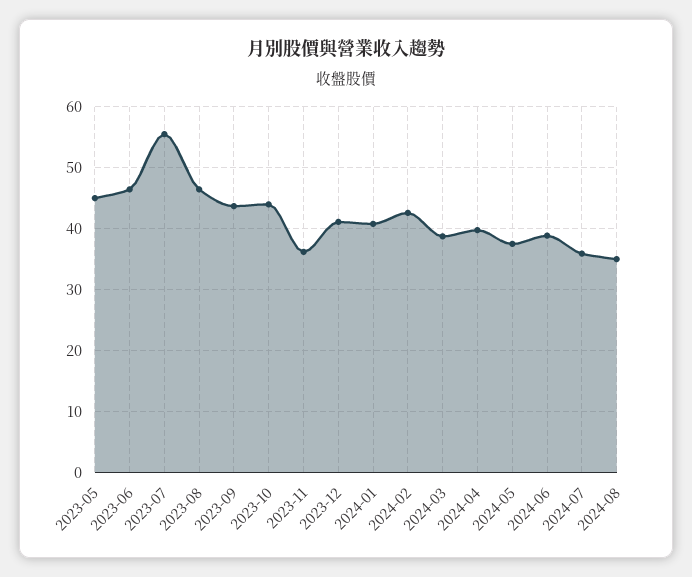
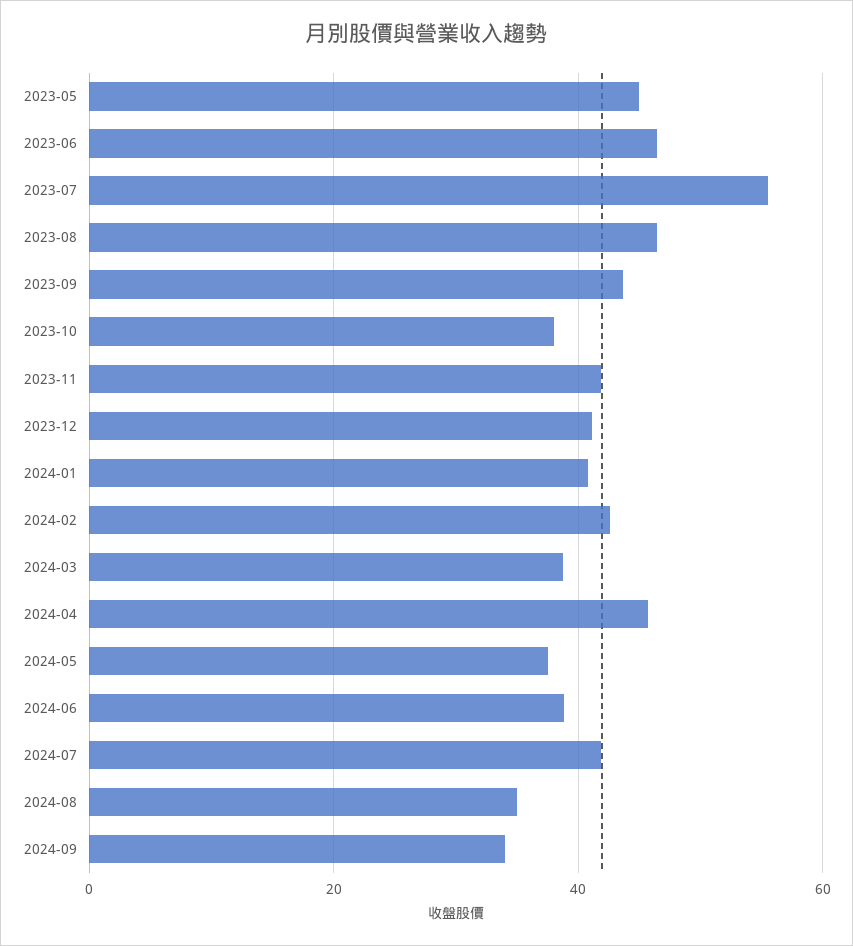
2023-10: 44 -> 38
2023-11: 36 -> 42
2024-04: 40 -> 46
2024-07: 36 -> 42
2024-09: none -> 34

